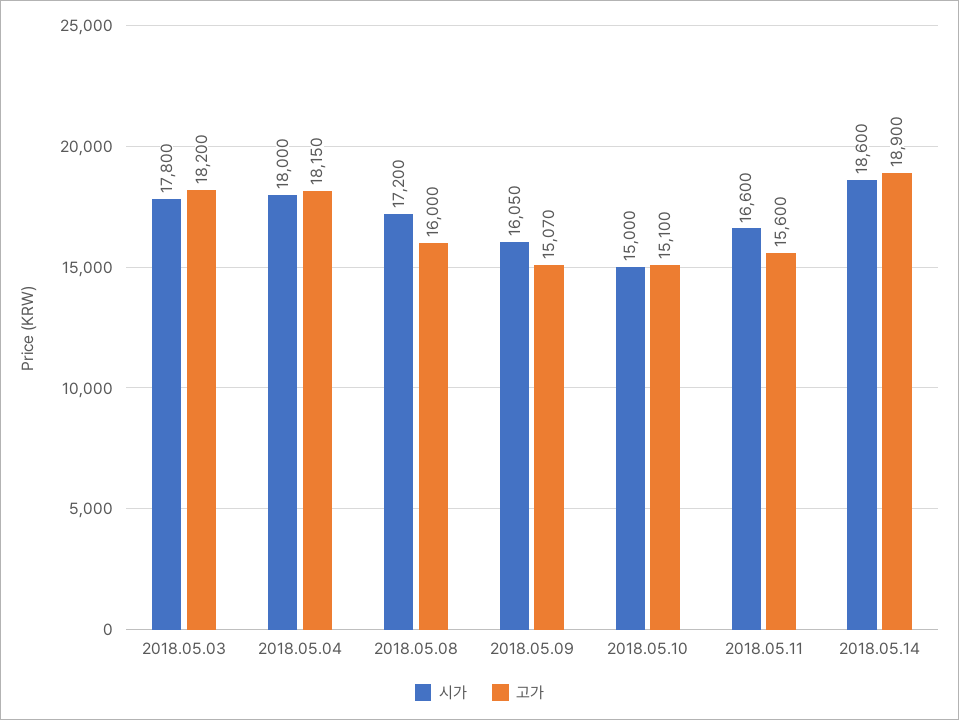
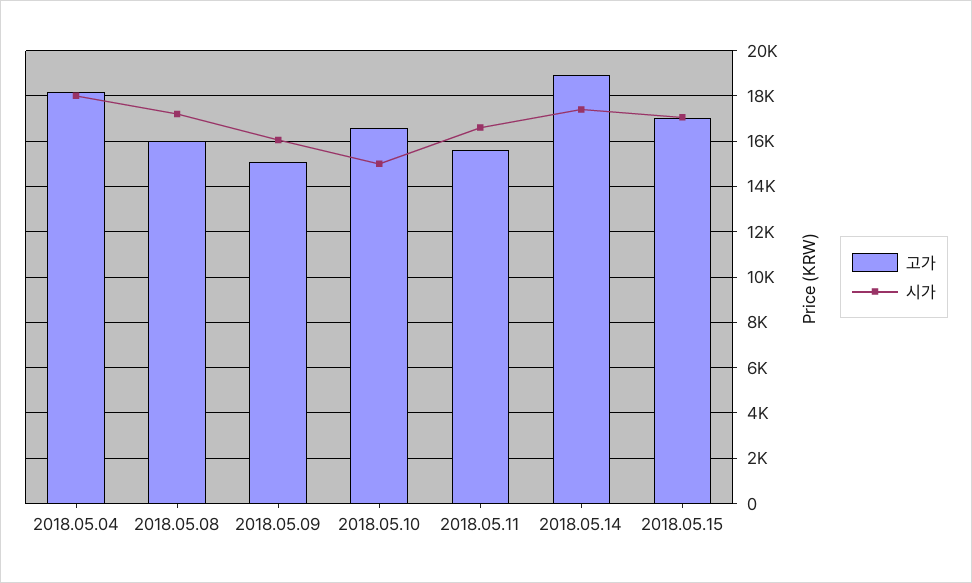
시가, 2018.05.03: 17800 -> none
고가, 2018.05.03: 18200 -> none
고가, 2018.05.10: 15100 -> 16500
시가, 2018.05.14: 18600 -> 17500
고가, 2018.05.15: none -> 17000
시가, 2018.05.15: none -> 17000

